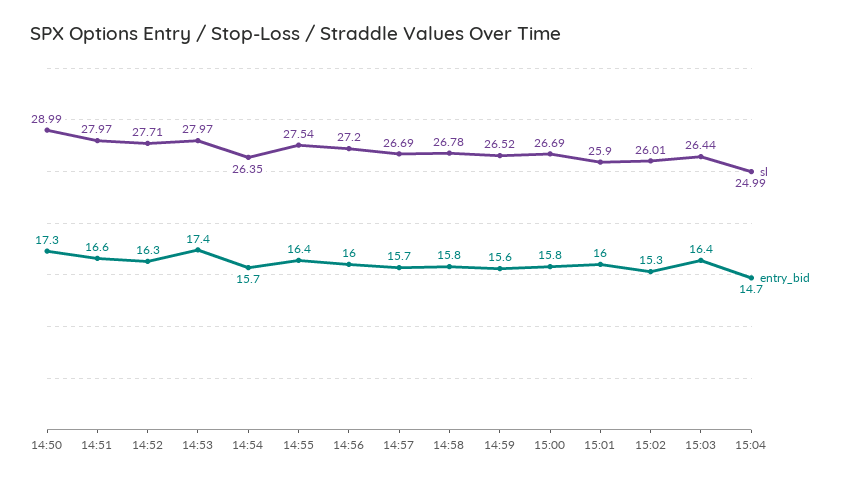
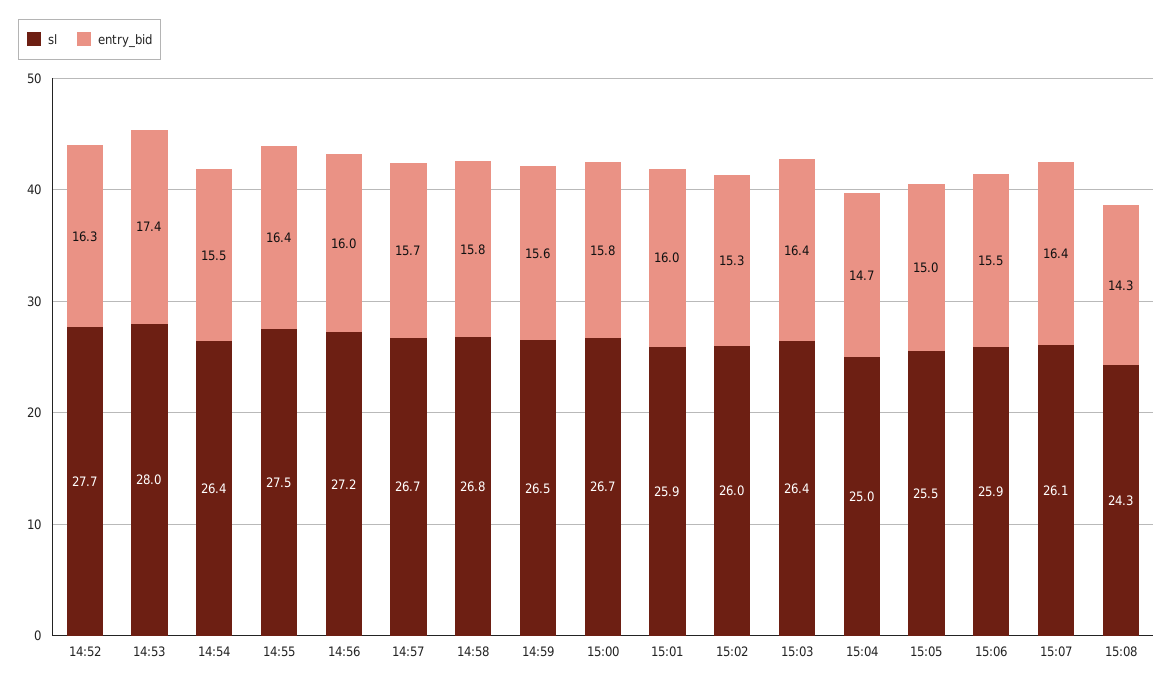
sl, 14:50: 28.99 -> none
entry_bid, 14:50: 17.3 -> none
sl, 14:51: 27.97 -> none
entry_bid, 14:51: 16.6 -> none
entry_bid, 14:54: 15.7 -> 15.5
sl, 15:05: none -> 25.5
entry_bid, 15:05: none -> 15
sl, 15:06: none -> 25.9
entry_bid, 15:06: none -> 15.5
sl, 15:07: none -> 26.1
entry_bid, 15:07: none -> 16.4
sl, 15:08: none -> 24.3
entry_bid, 15:08: none -> 14.3

